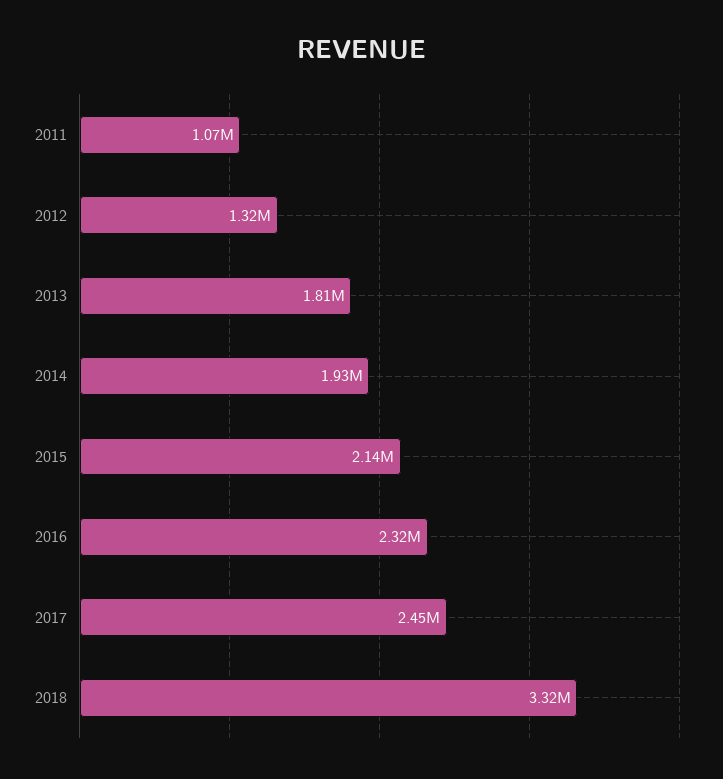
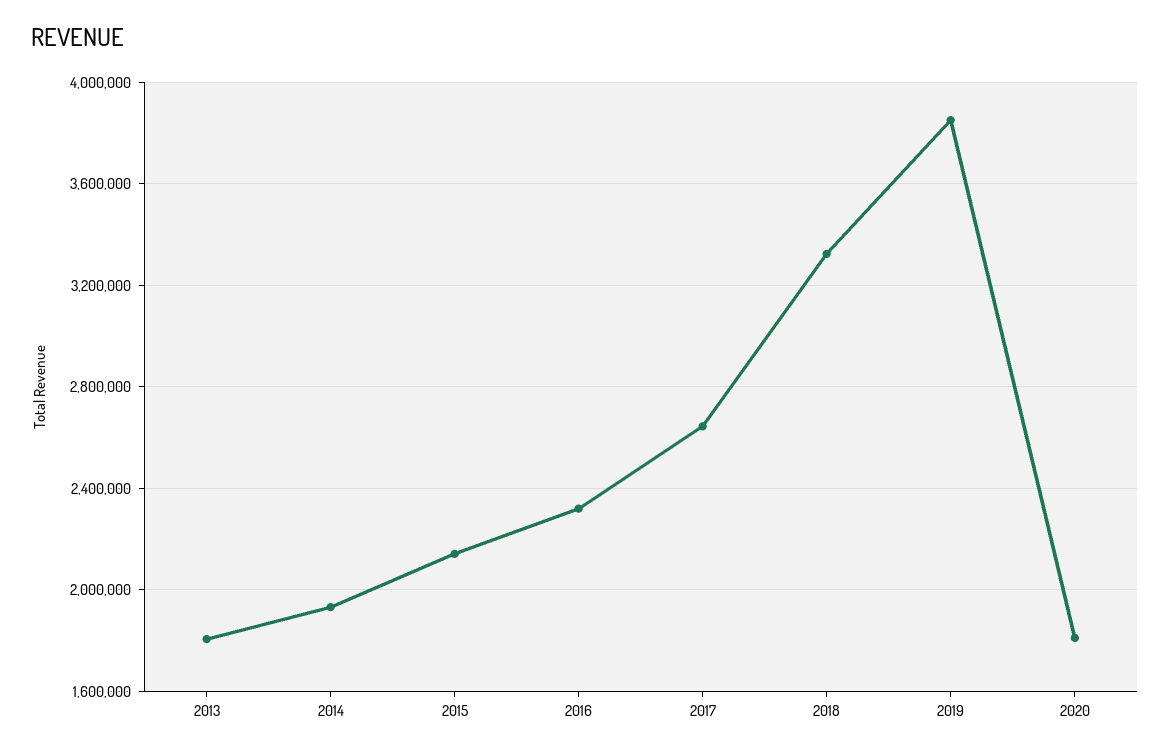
2011: 1070000 -> none
2012: 1320000 -> none
2017: 2450000 -> 2650000
2019: none -> 3850000
2020: none -> 1800000

